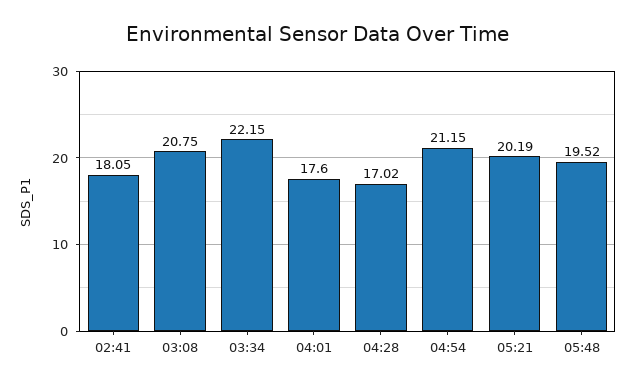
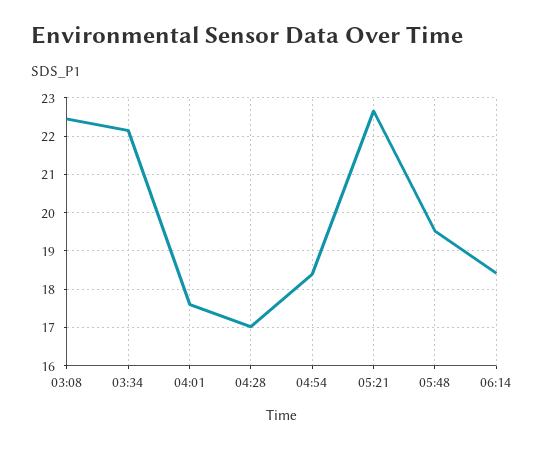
02:41: 18.05 -> none
03:08: 20.75 -> 22.4
04:54: 21.15 -> 18.4
05:21: 20.19 -> 22.6
06:14: none -> 18.4

